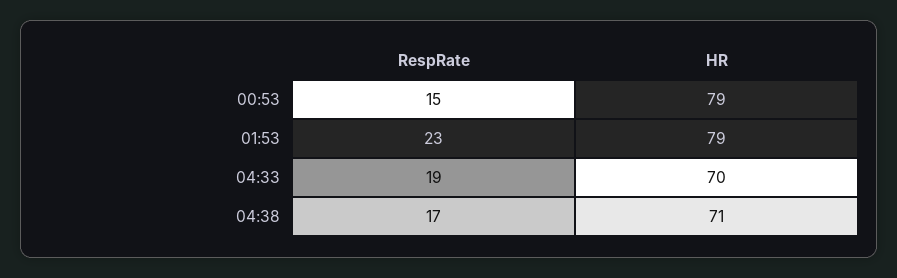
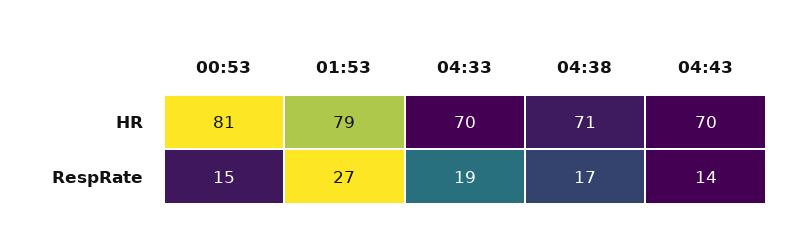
HR, 00:53: 79 -> 81
RespRate, 01:53: 23 -> 27
HR, 04:43: none -> 70
RespRate, 04:43: none -> 14

